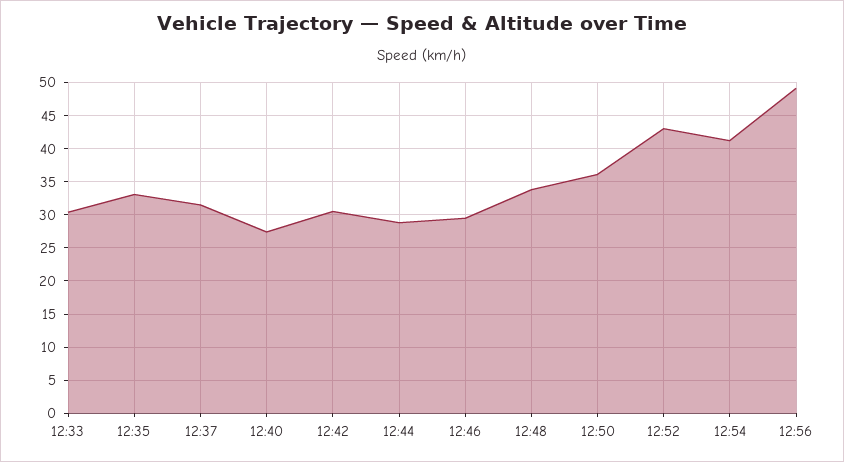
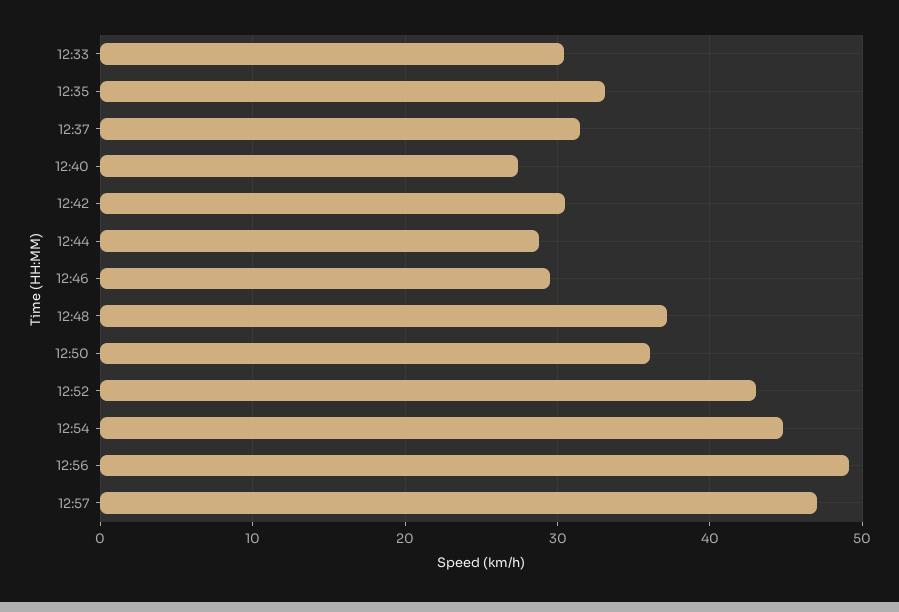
12:48: 34 -> 37
12:54: 41 -> 45
12:57: none -> 47

